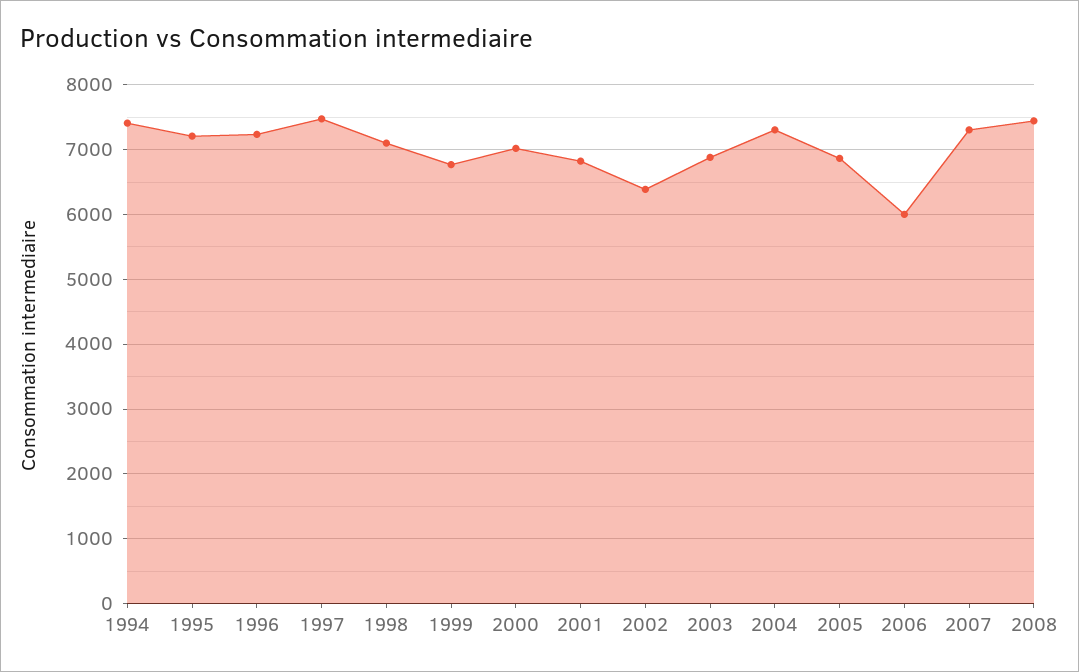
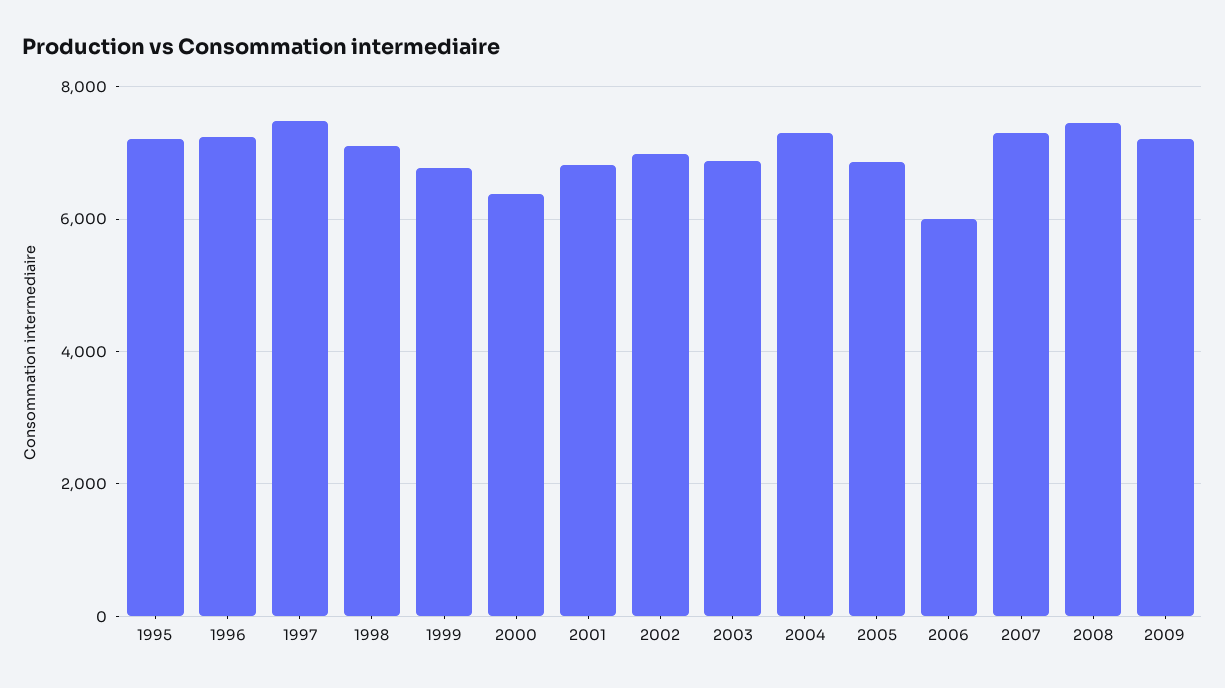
1994: 7400 -> none
2000: 7000 -> 6400
2002: 6400 -> 7000
2009: none -> 7200

